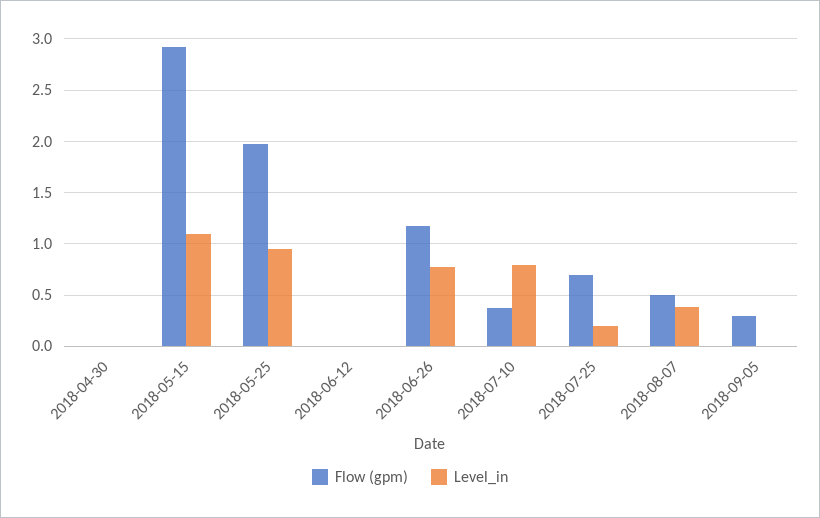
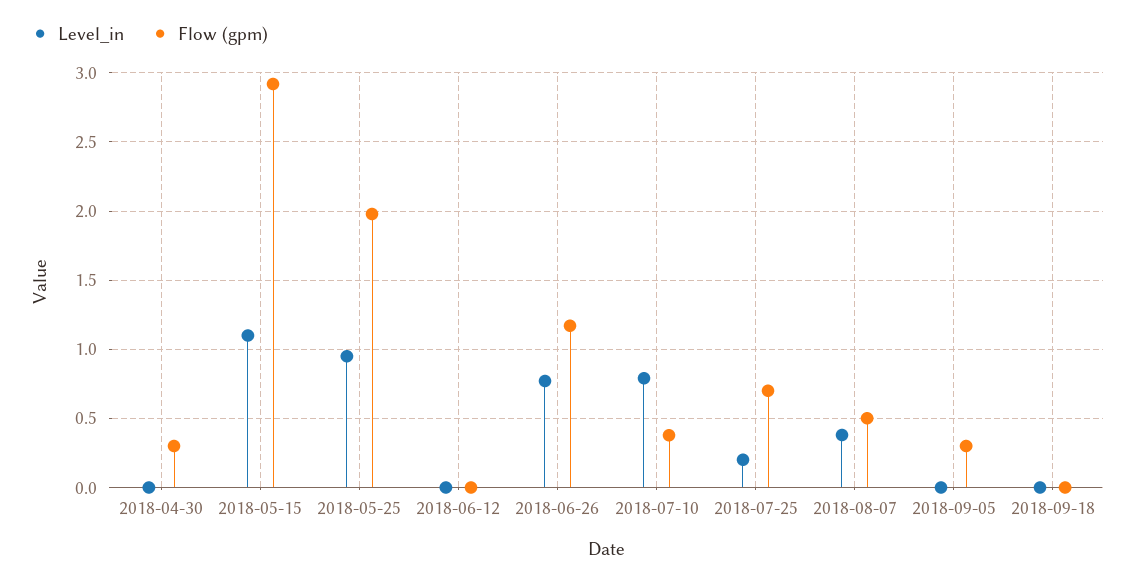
Flow (gpm), 2018-04-30: 0 -> 0.3
Level_in, 2018-09-18: none -> 0
Flow (gpm), 2018-09-18: none -> 0

